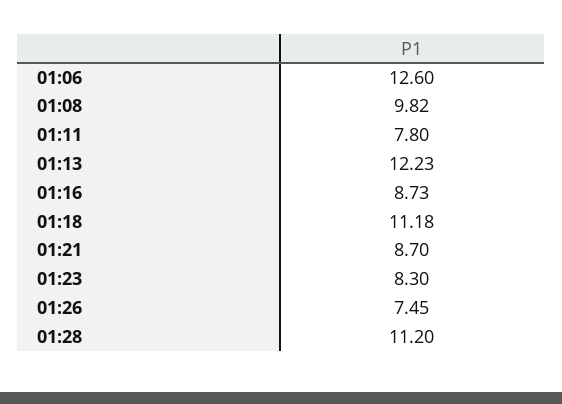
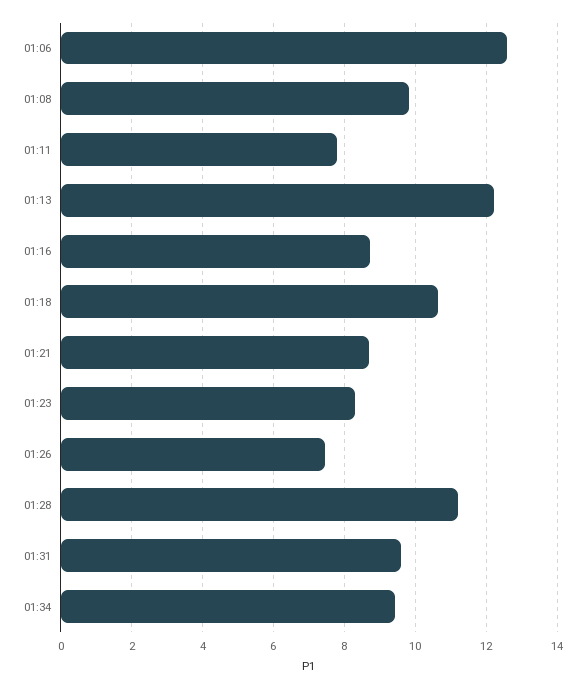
01:18: 11.18 -> 10.6
01:31: none -> 9.6
01:34: none -> 9.4

